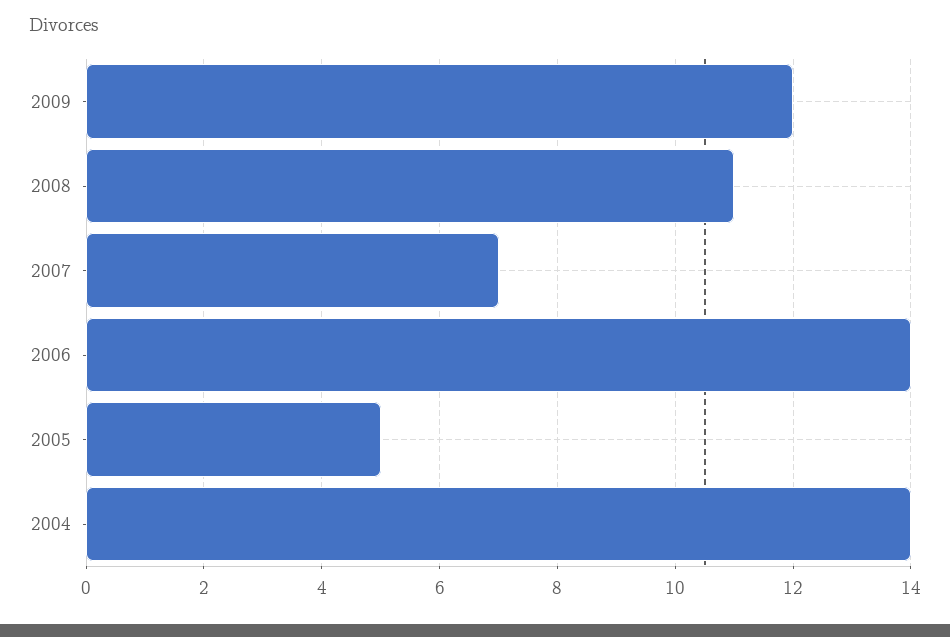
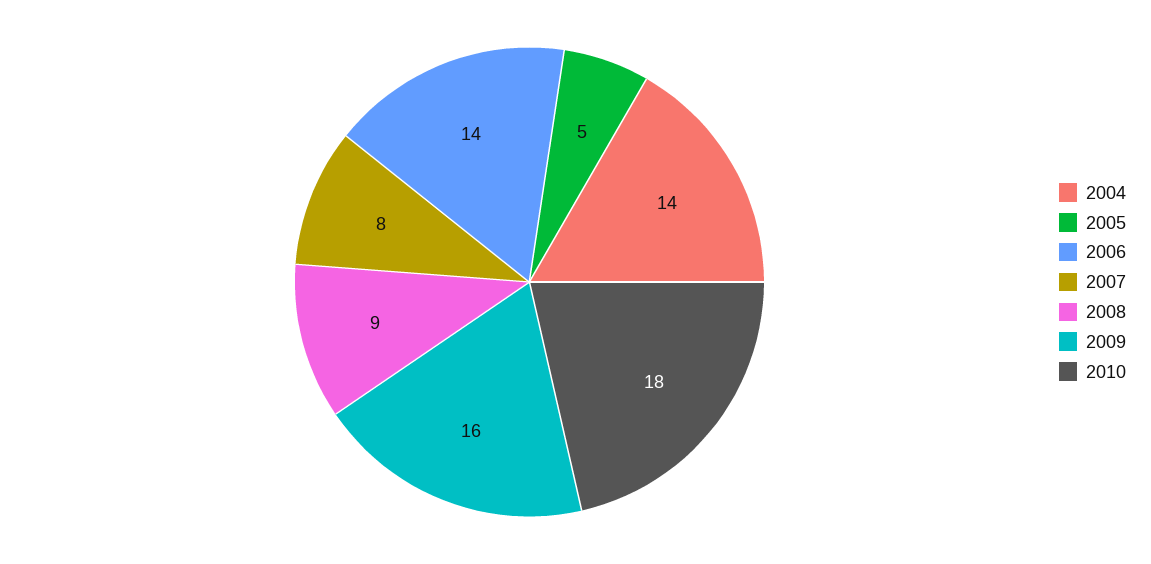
2009: 12 -> 16
2008: 11 -> 9
2007: 7 -> 8
2010: none -> 18

